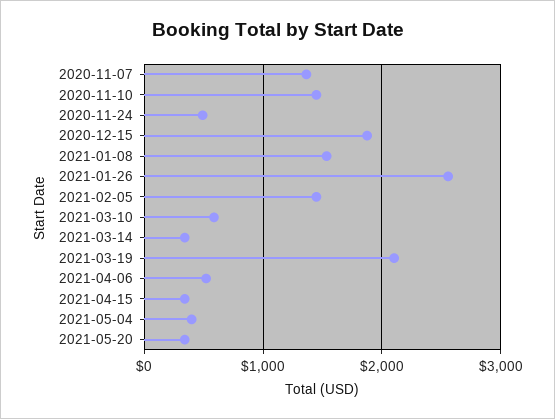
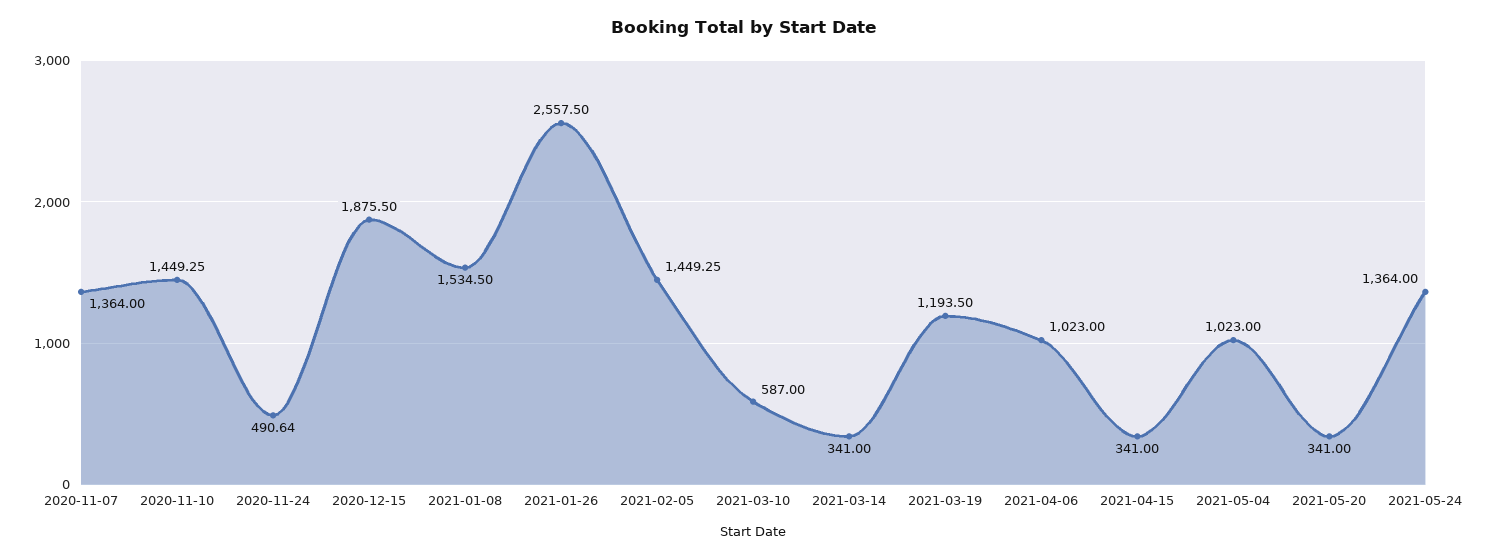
2021-03-19: 2100 -> 1193.5
2021-04-06: 500 -> 1023
2021-05-04: 400 -> 1023
2021-05-24: none -> 1364

